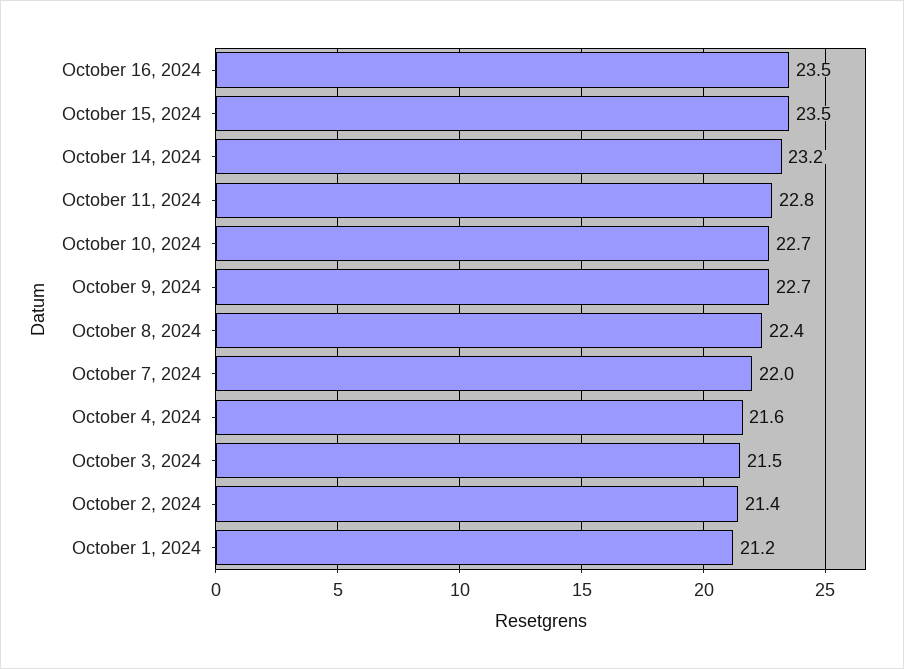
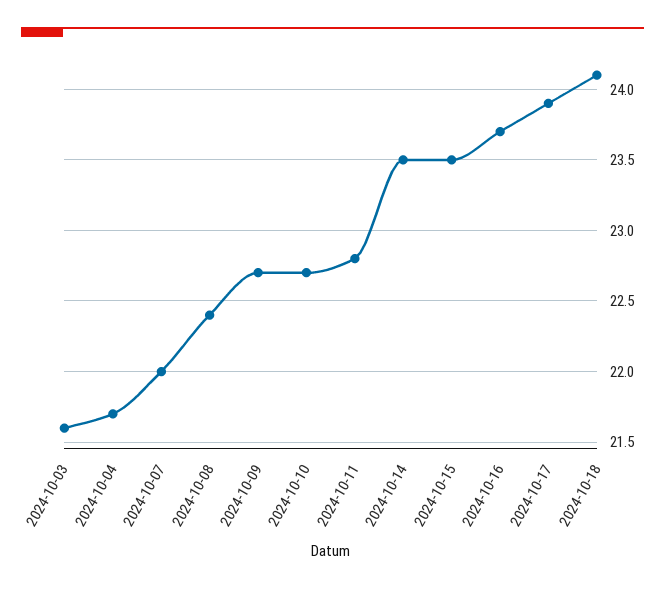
October 16, 2024: 23.5 -> 23.7
October 14, 2024: 23.2 -> 23.5
October 4, 2024: 21.6 -> 21.7
October 3, 2024: 21.5 -> 21.6
October 2, 2024: 21.4 -> none
October 1, 2024: 21.2 -> none
2024-10-17: none -> 23.9
2024-10-18: none -> 24.1

